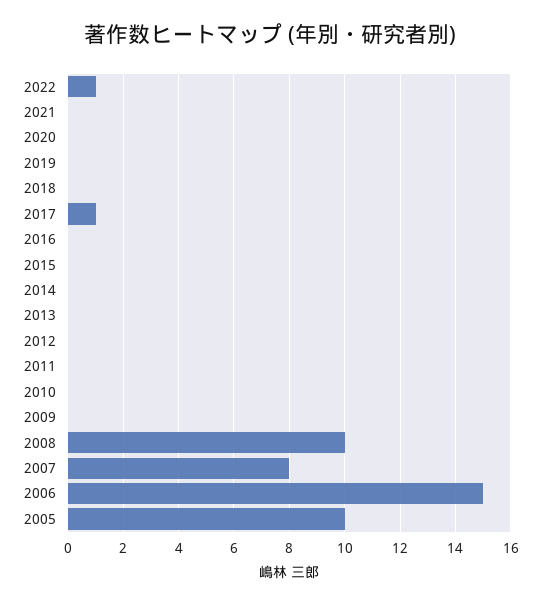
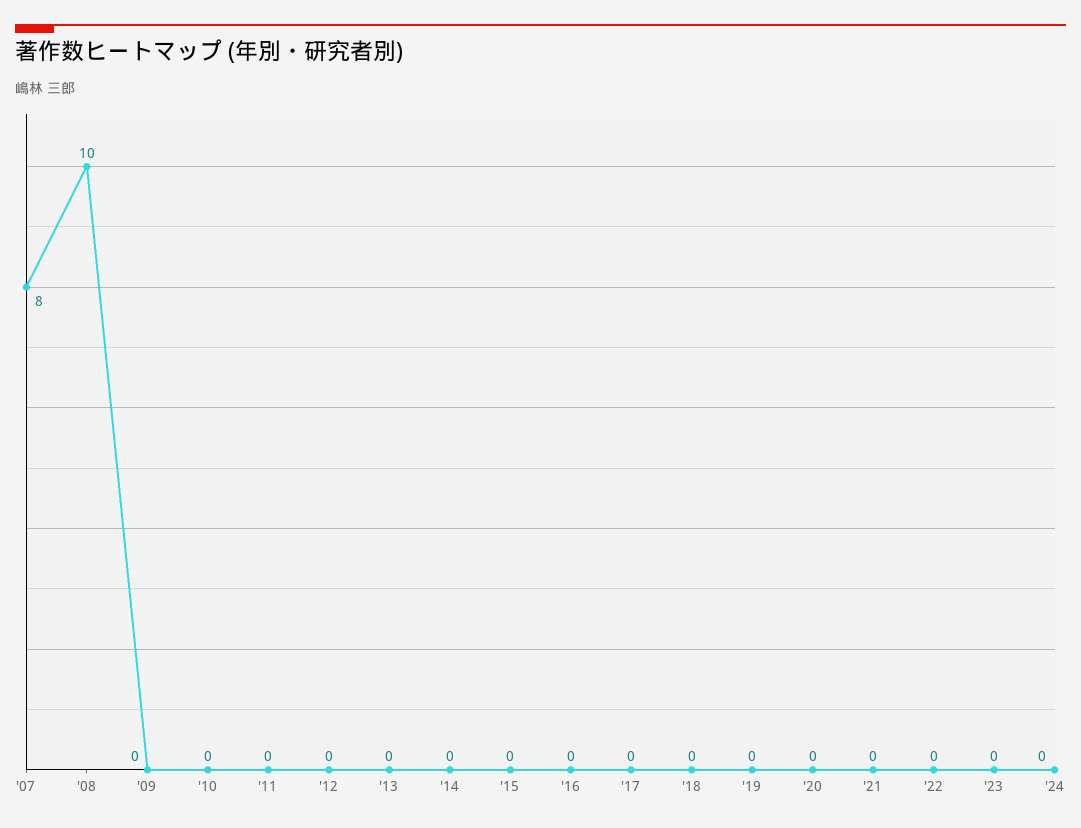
2022: 1 -> 0
2017: 1 -> 0
2006: 15 -> none
2005: 10 -> none
'23: none -> 0
'24: none -> 0

